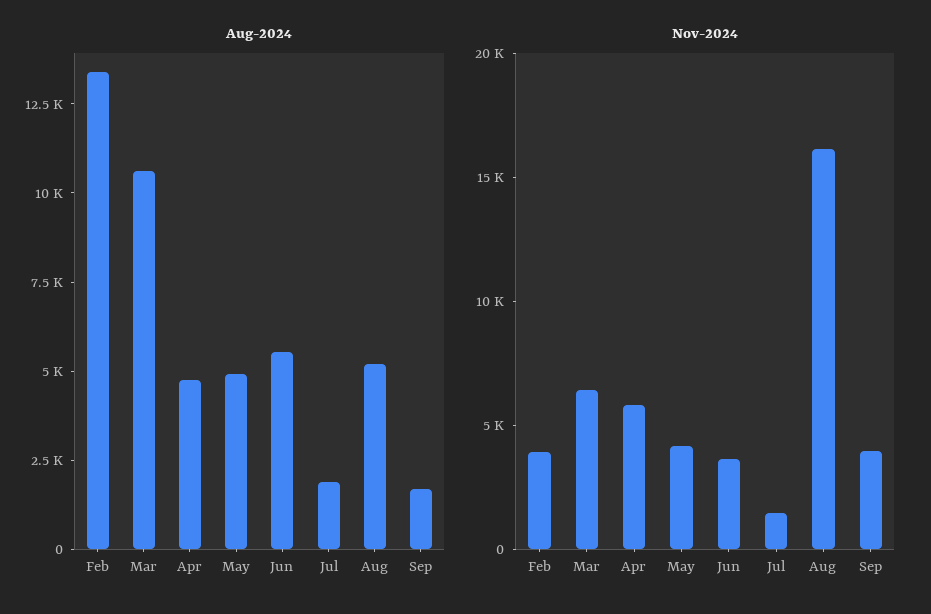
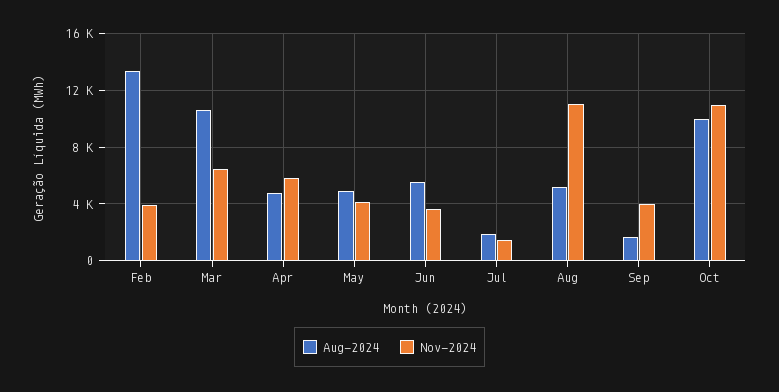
Nov-2024, Aug: 16000 -> 11000
Aug-2024, Oct: none -> 10000
Nov-2024, Oct: none -> 11000

